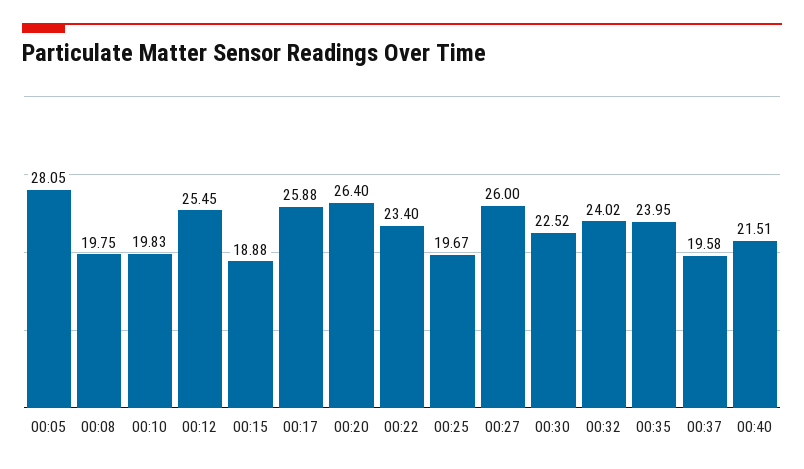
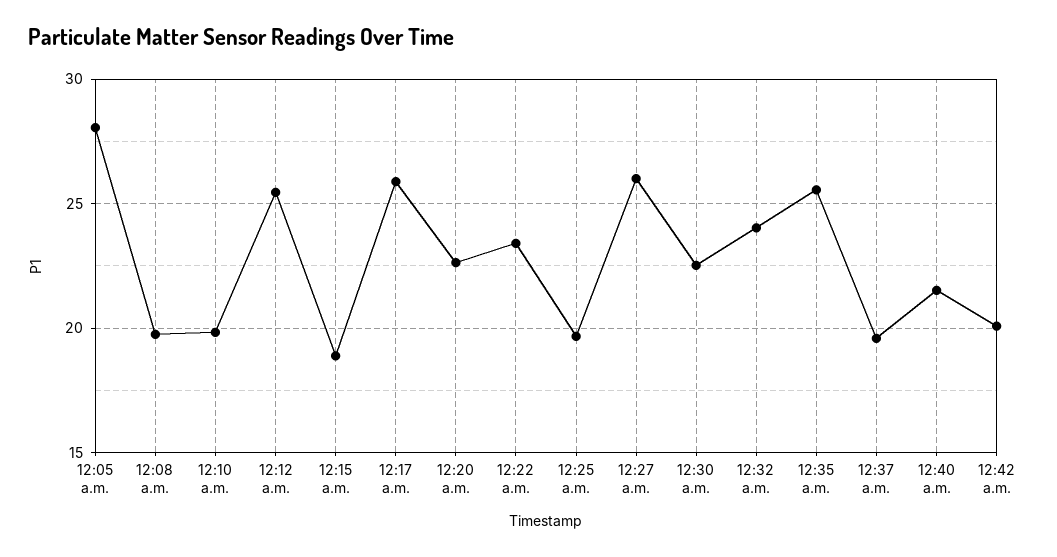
00:20: 26.4 -> 22.5
00:35: 23.95 -> 25.5
12:42 a.m.: none -> 20

